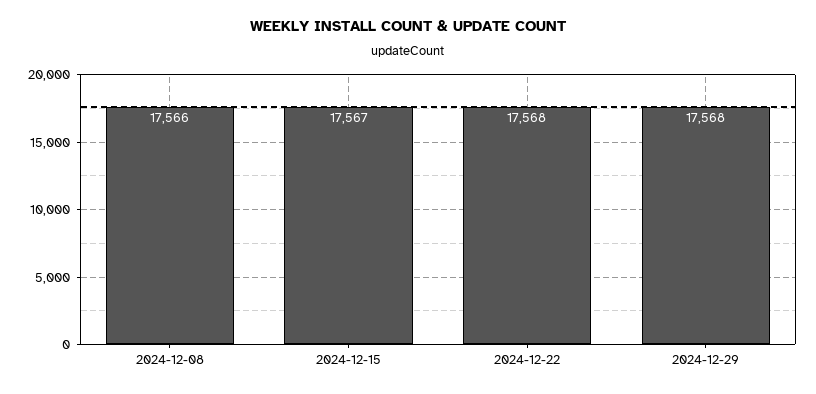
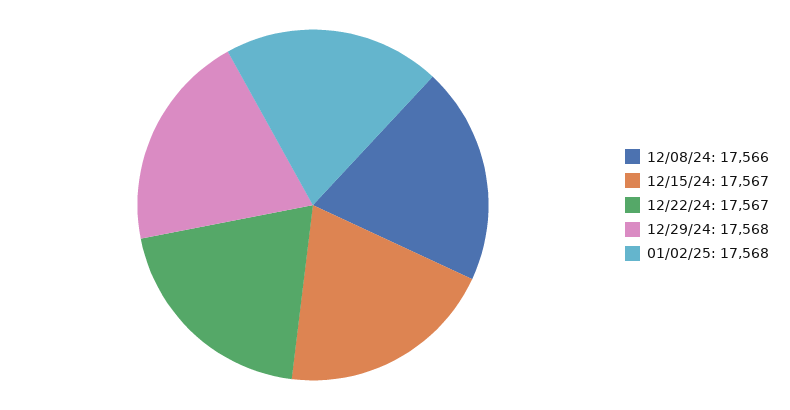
2024-12-22: 17568 -> 17567
01/02/25: none -> 17568

